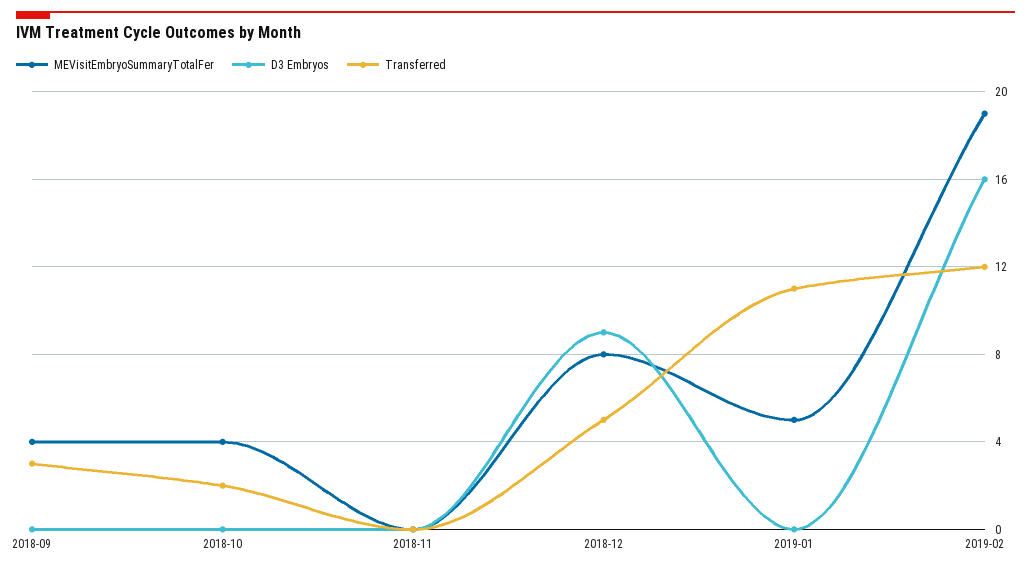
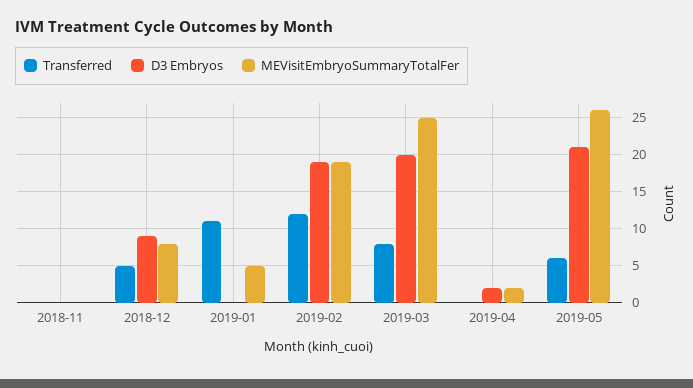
MEVisitEmbryoSummaryTotalFer, 2018-09: 4 -> none
D3 Embryos, 2018-09: 0 -> none
Transferred, 2018-09: 3 -> none
MEVisitEmbryoSummaryTotalFer, 2018-10: 4 -> none
D3 Embryos, 2018-10: 0 -> none
Transferred, 2018-10: 2 -> none
D3 Embryos, 2019-02: 16 -> 19
Transferred, 2019-03: none -> 8
D3 Embryos, 2019-03: none -> 20
MEVisitEmbryoSummaryTotalFer, 2019-03: none -> 25
Transferred, 2019-04: none -> 0
D3 Embryos, 2019-04: none -> 2
MEVisitEmbryoSummaryTotalFer, 2019-04: none -> 2
Transferred, 2019-05: none -> 6
D3 Embryos, 2019-05: none -> 21
MEVisitEmbryoSummaryTotalFer, 2019-05: none -> 26

